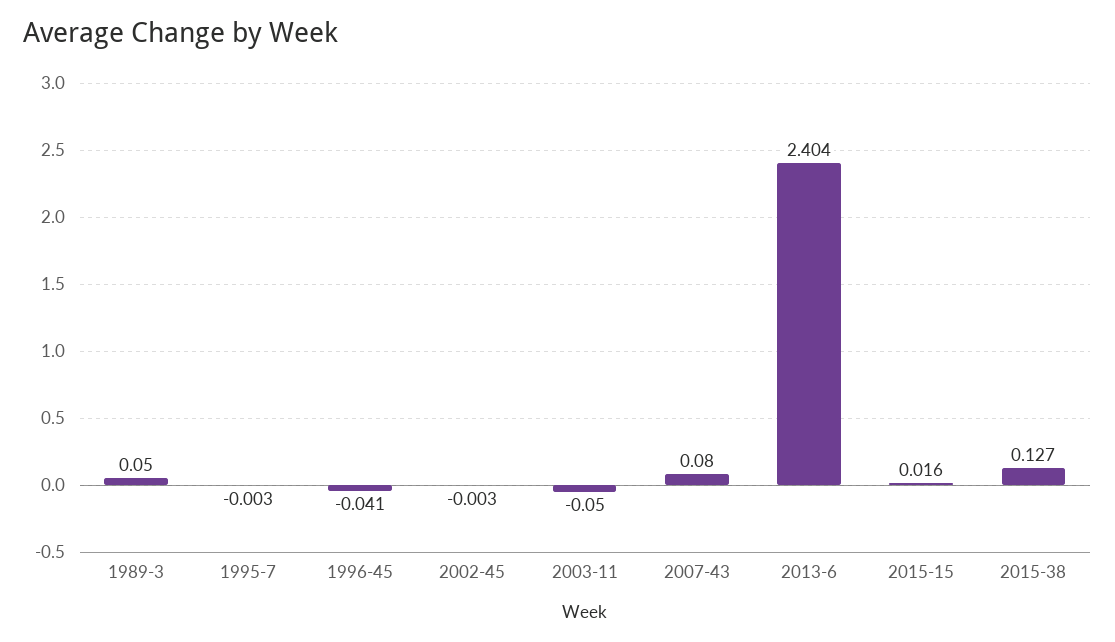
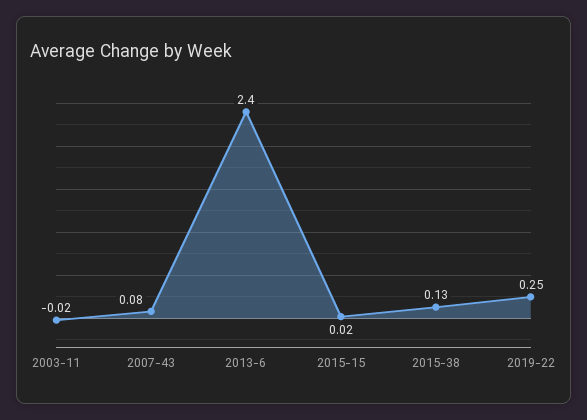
1989-3: 0.05 -> none
1995-7: -0.003 -> none
1996-45: -0.041 -> none
2002-45: -0.003 -> none
2003-11: -0.05 -> -0.02
2019-22: none -> 0.25

